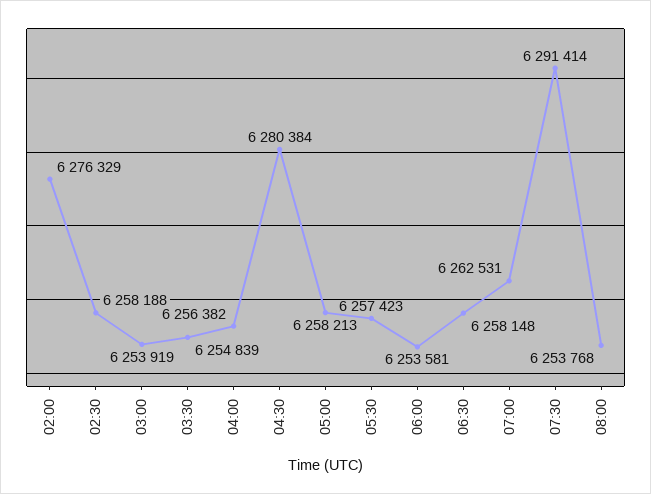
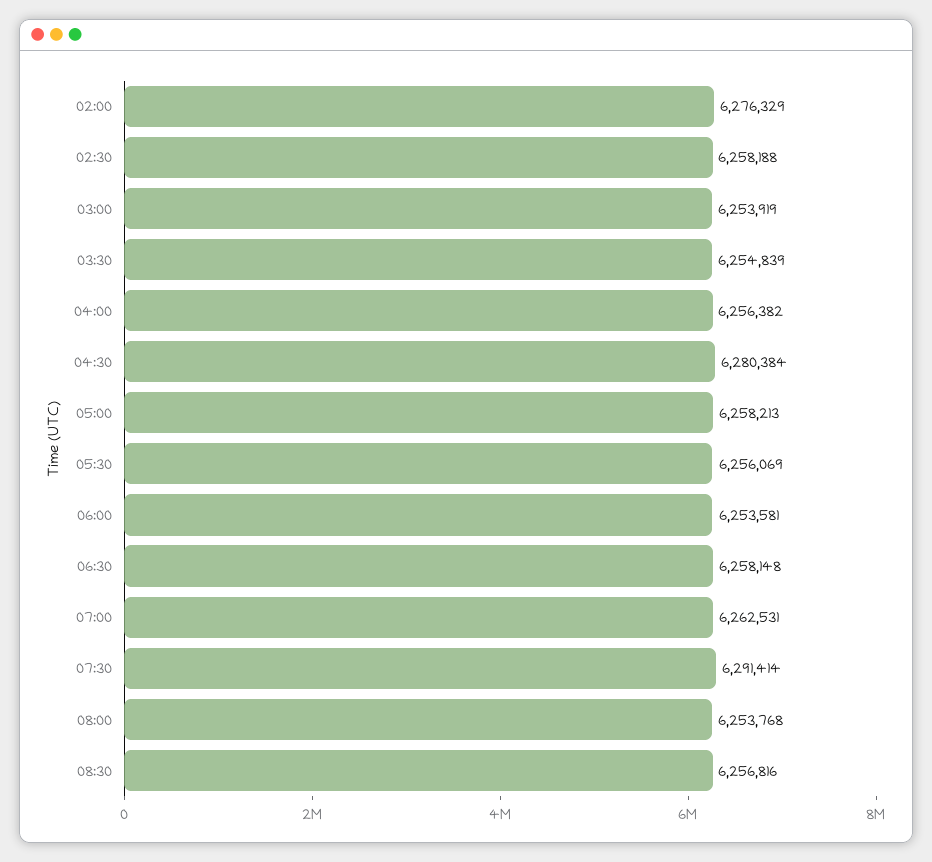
05:30: 6257423 -> 6256069
08:30: none -> 6256816

